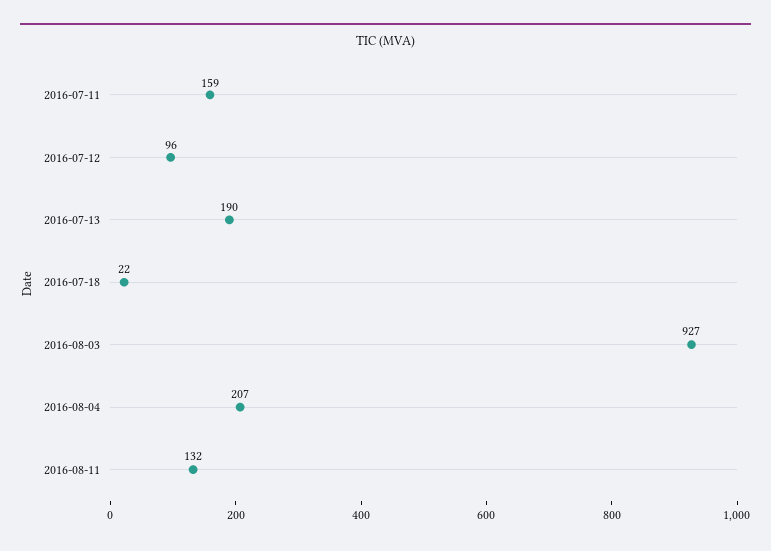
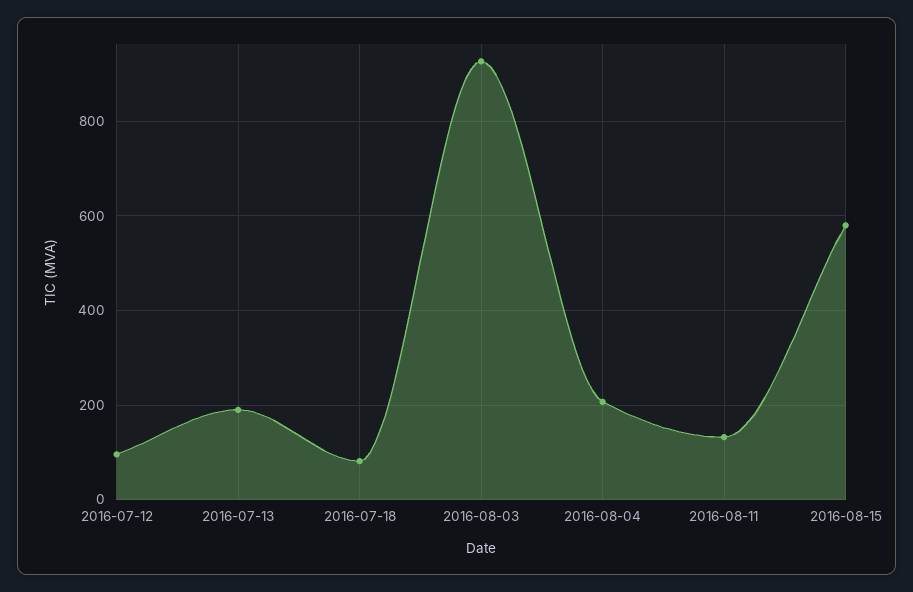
2016-07-11: 159 -> none
2016-07-18: 22 -> 80
2016-08-15: none -> 580

